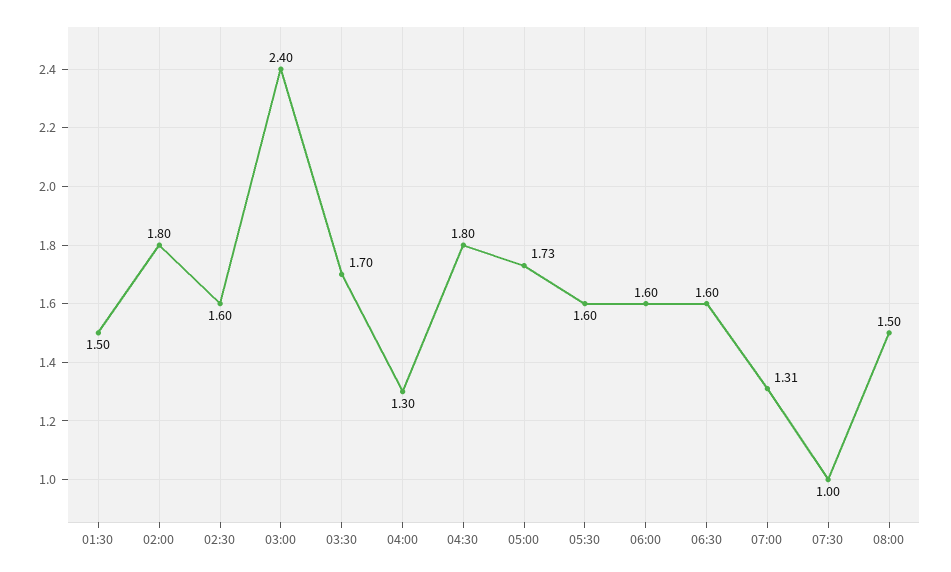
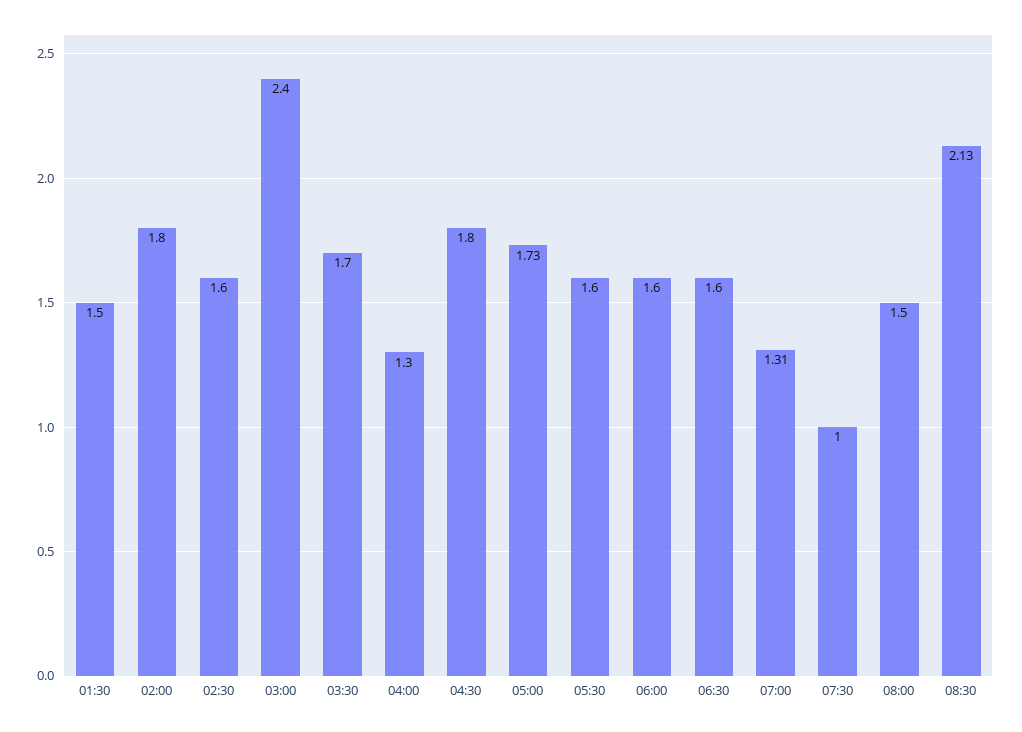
08:30: none -> 2.13

